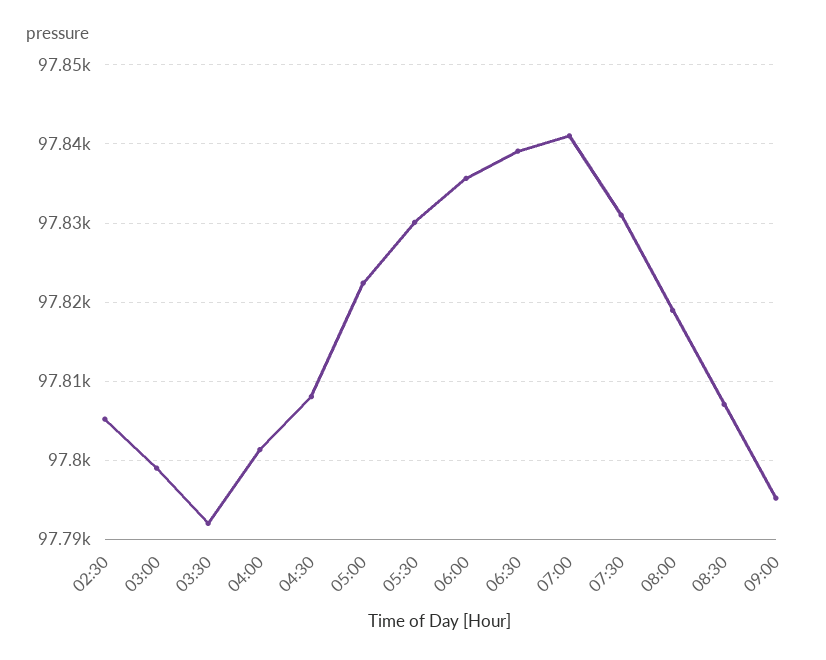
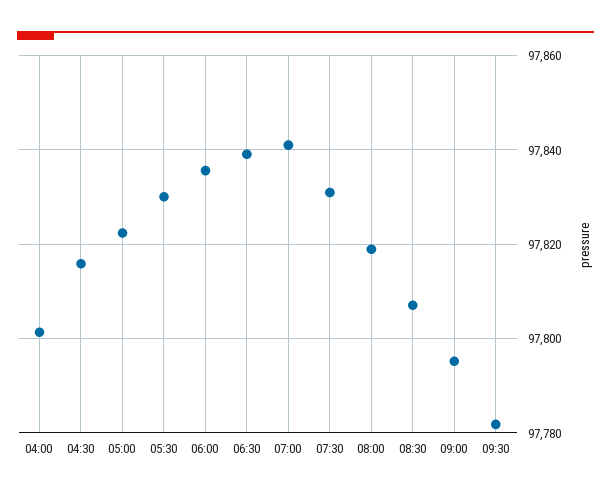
02:30: 97805 -> none
03:00: 97799 -> none
03:30: 97792 -> none
04:30: 97808 -> 97816
09:30: none -> 97782

